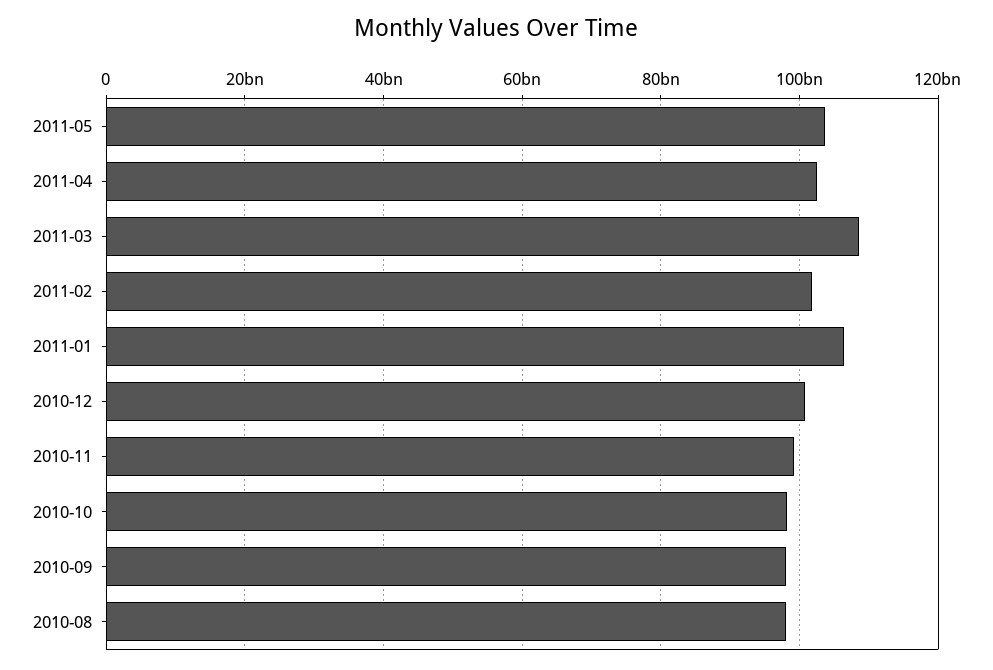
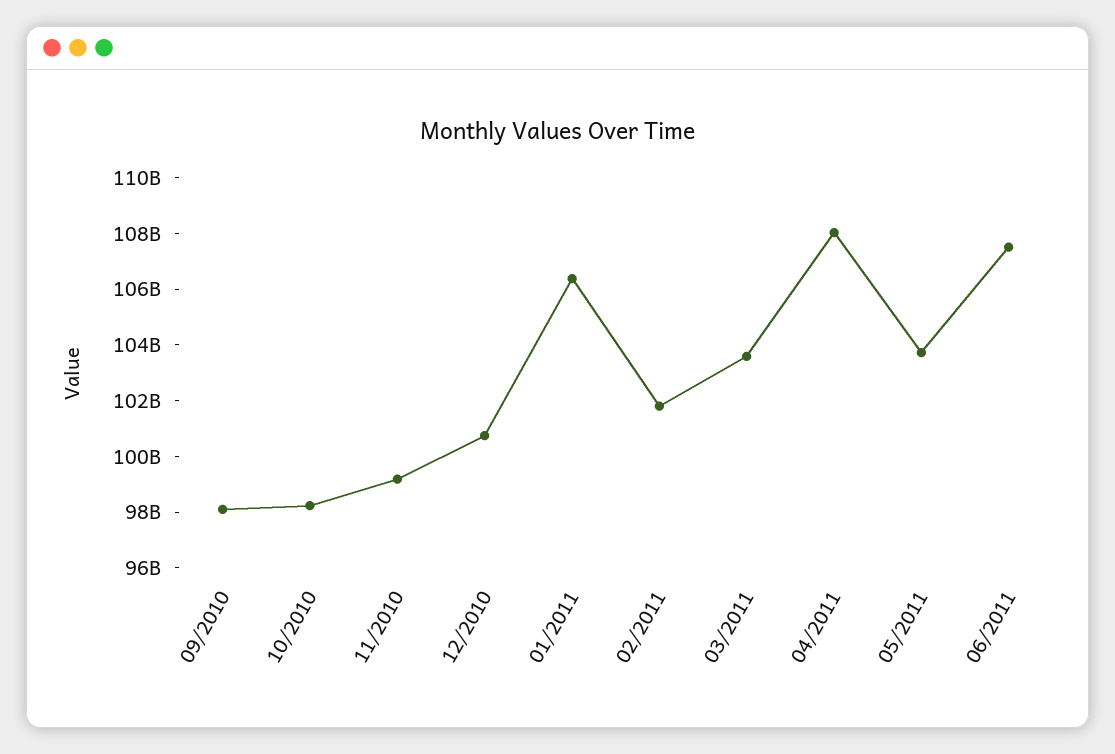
2011-04: 102000000000 -> 108000000000
2011-03: 108000000000 -> 103500000000
2010-08: 98000000000 -> none
06/2011: none -> 107500000000

